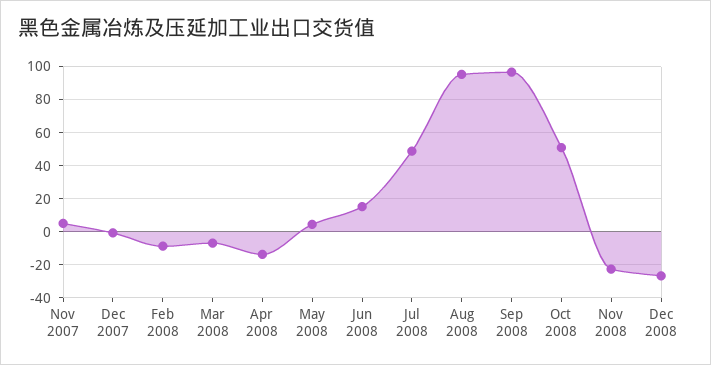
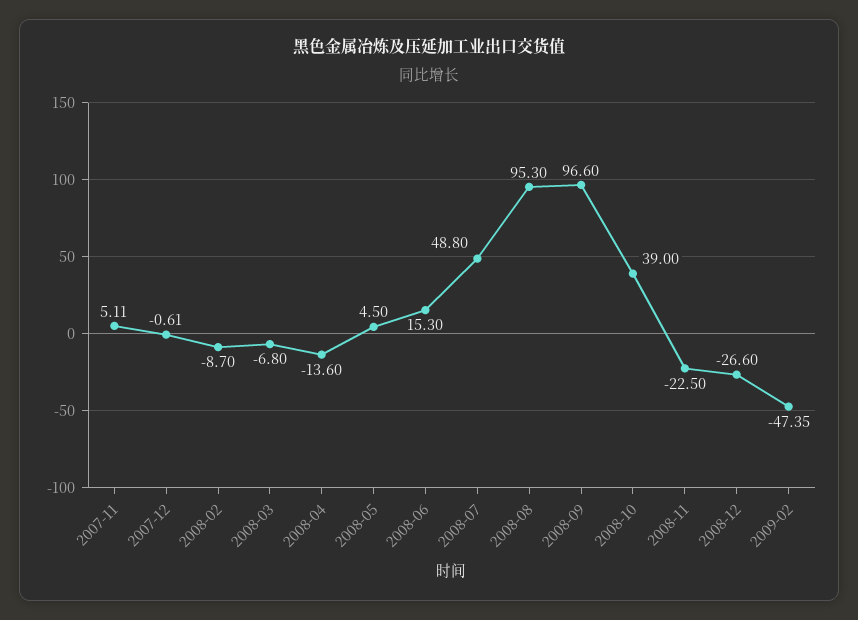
Oct 2008: 50 -> 39
2009-02: none -> -47.35

